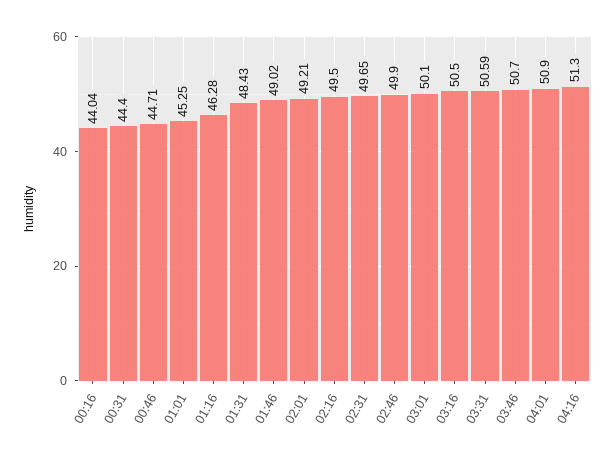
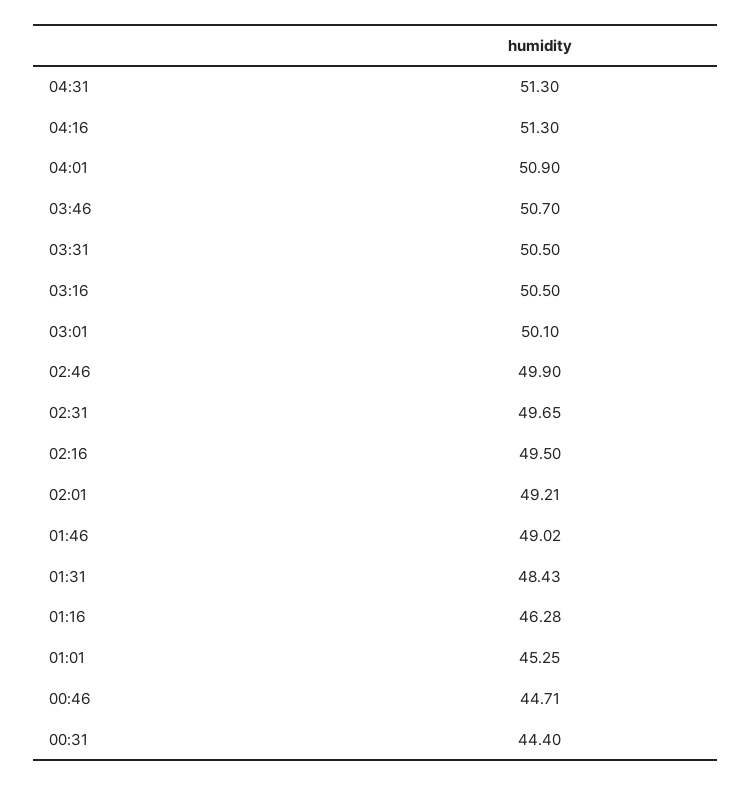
00:16: 44.04 -> none
03:31: 50.59 -> 50.5
04:31: none -> 51.3

